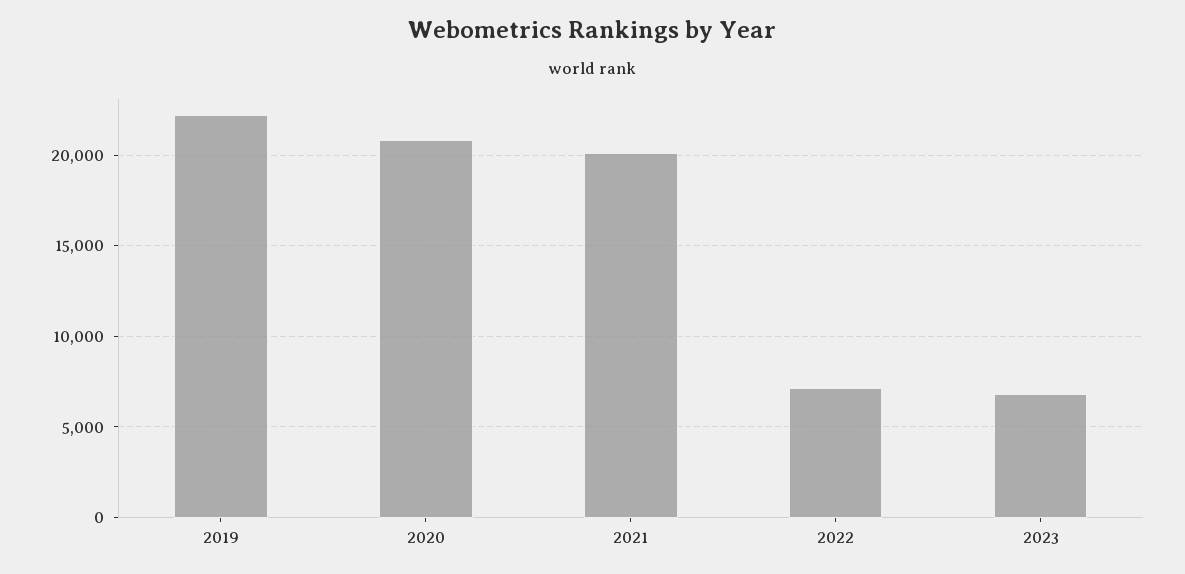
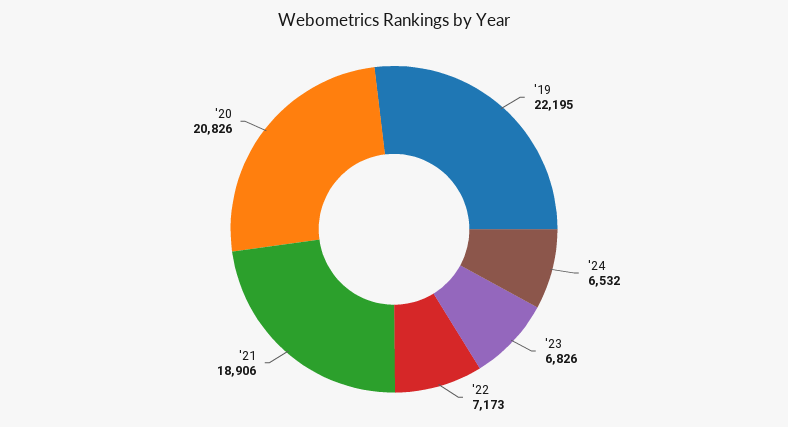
2021: 20000 -> 18906
'24: none -> 6532

